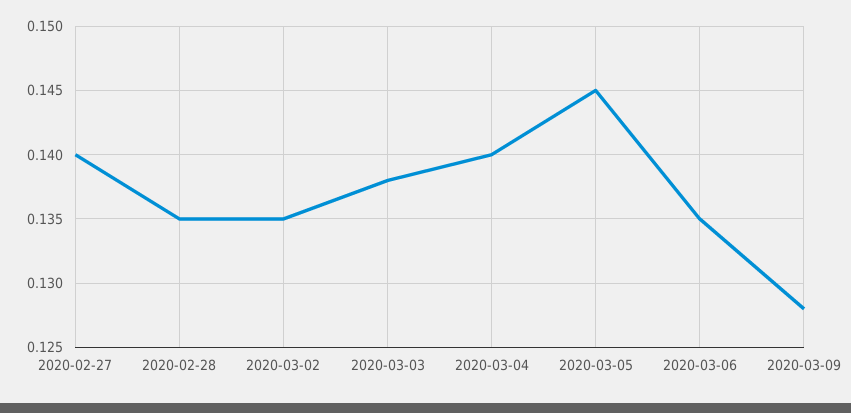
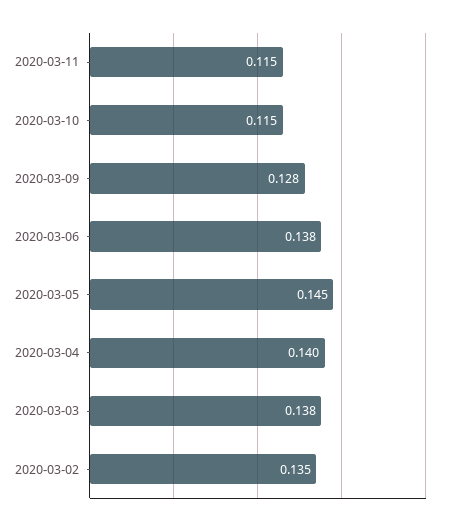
2020-02-27: 0.14 -> none
2020-02-28: 0.135 -> none
2020-03-06: 0.135 -> 0.138
2020-03-11: none -> 0.115
2020-03-10: none -> 0.115

